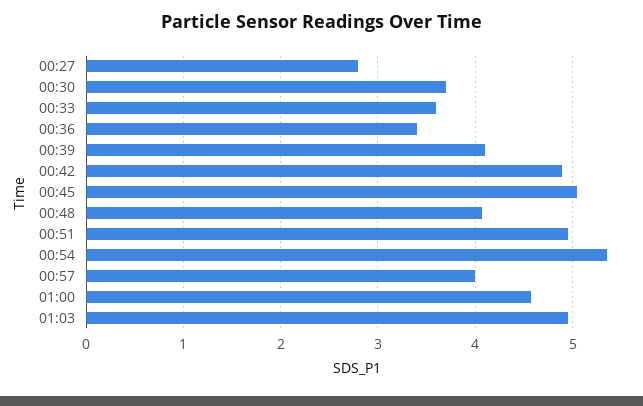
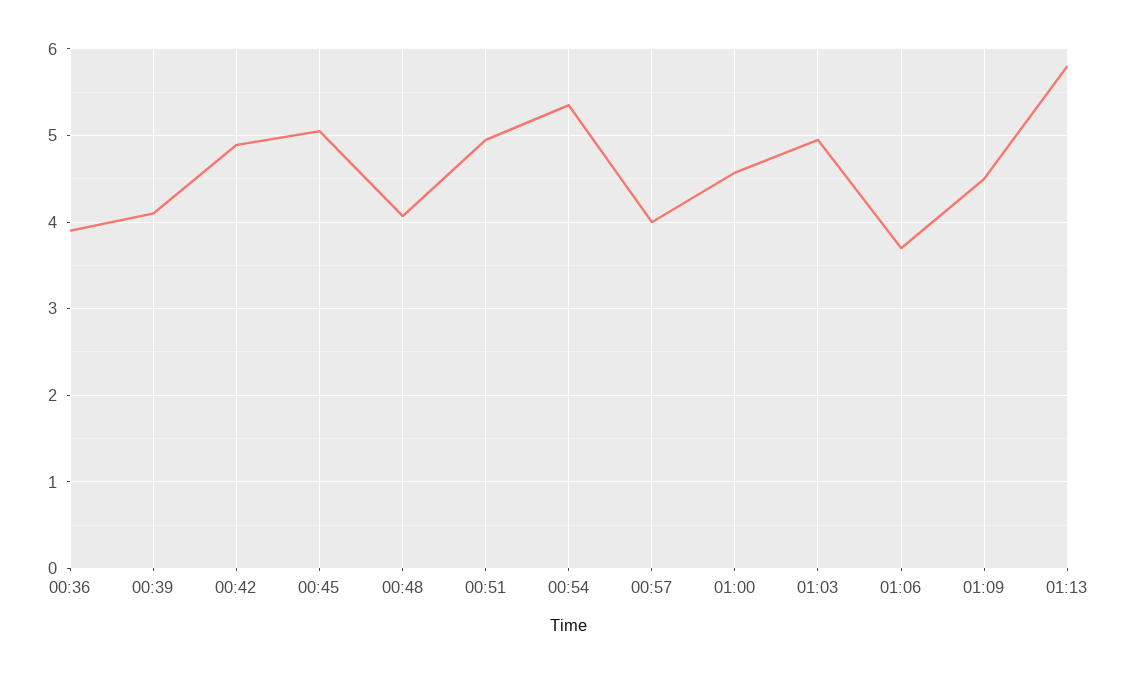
00:27: 2.8 -> none
00:30: 3.7 -> none
00:33: 3.6 -> none
00:36: 3.4 -> 3.9
01:06: none -> 3.7
01:09: none -> 4.5
01:13: none -> 5.8

